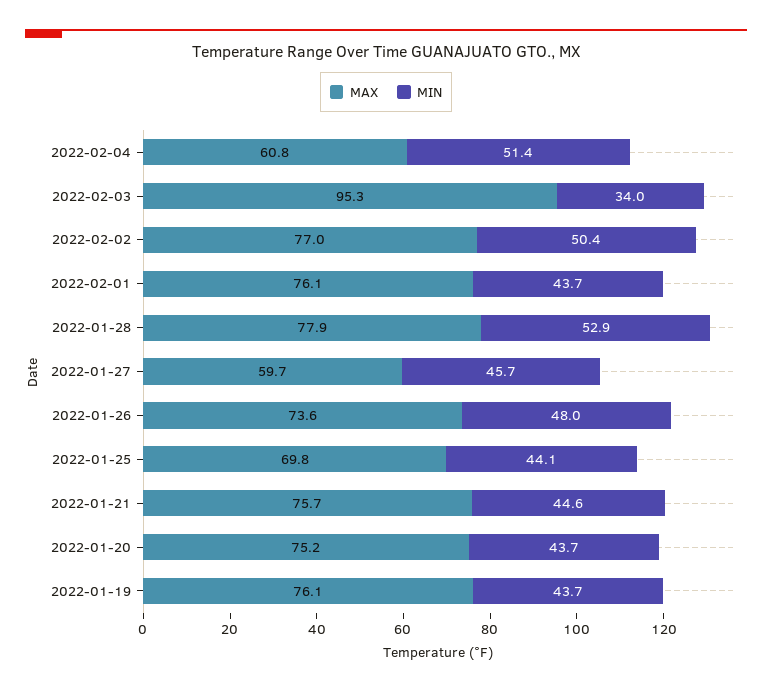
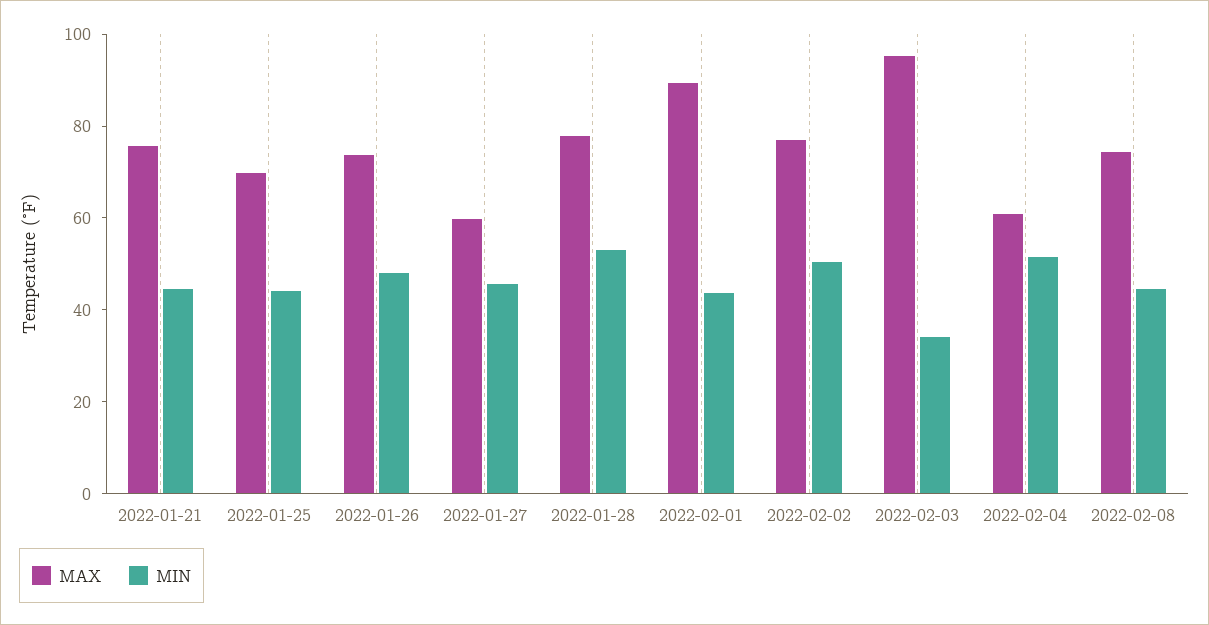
MAX, 2022-02-01: 76.1 -> 90
MAX, 2022-01-20: 75.2 -> none
MIN, 2022-01-20: 43.7 -> none
MAX, 2022-01-19: 76.1 -> none
MIN, 2022-01-19: 43.7 -> none
MAX, 2022-02-08: none -> 75
MIN, 2022-02-08: none -> 45

